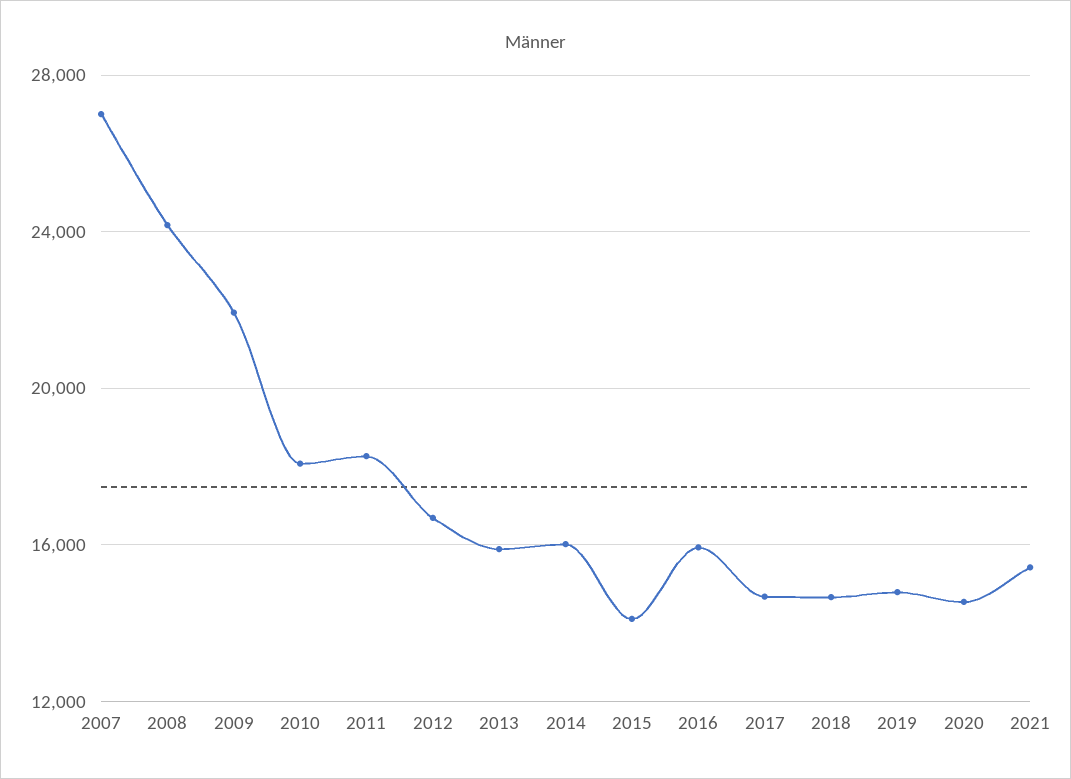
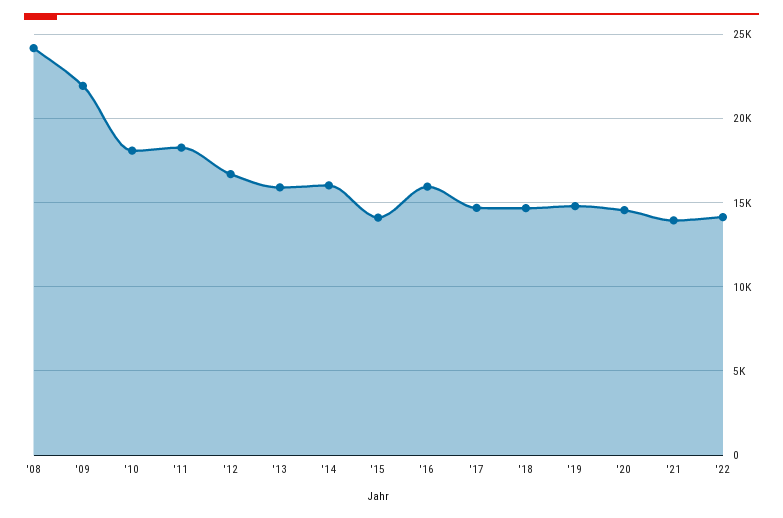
2007: 27000 -> none
2021: 15500 -> 14000
'22: none -> 14000

